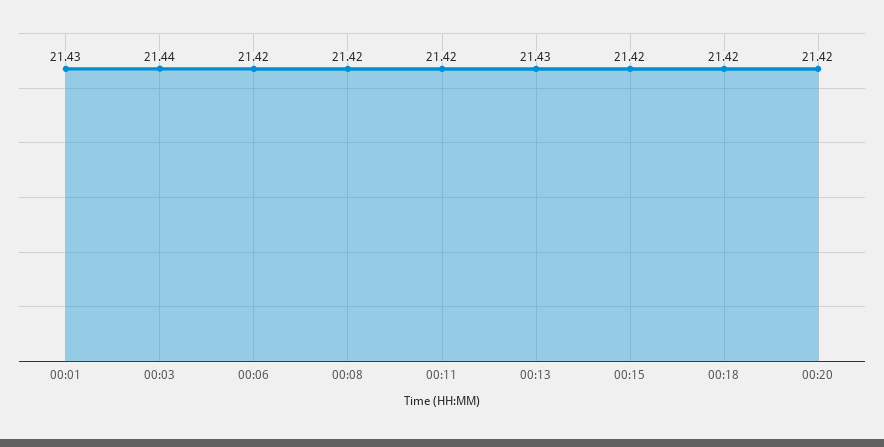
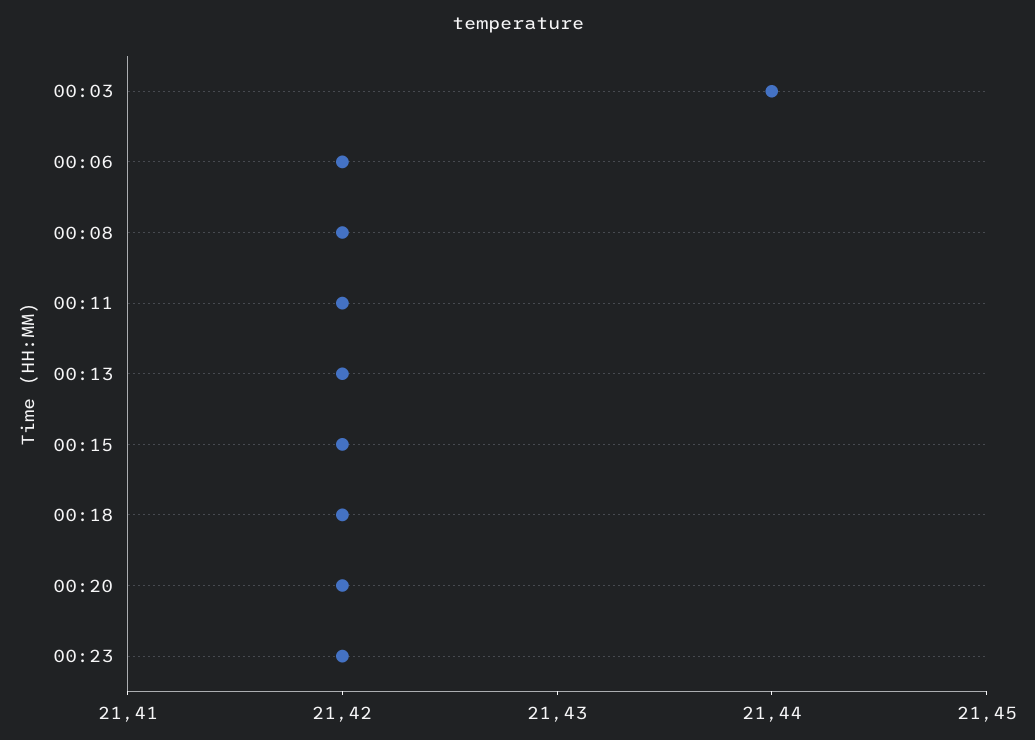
00:01: 21.43 -> none
00:13: 21.43 -> 21.42
00:23: none -> 21.42

